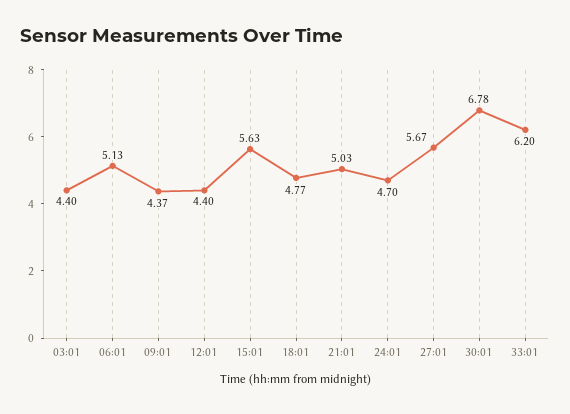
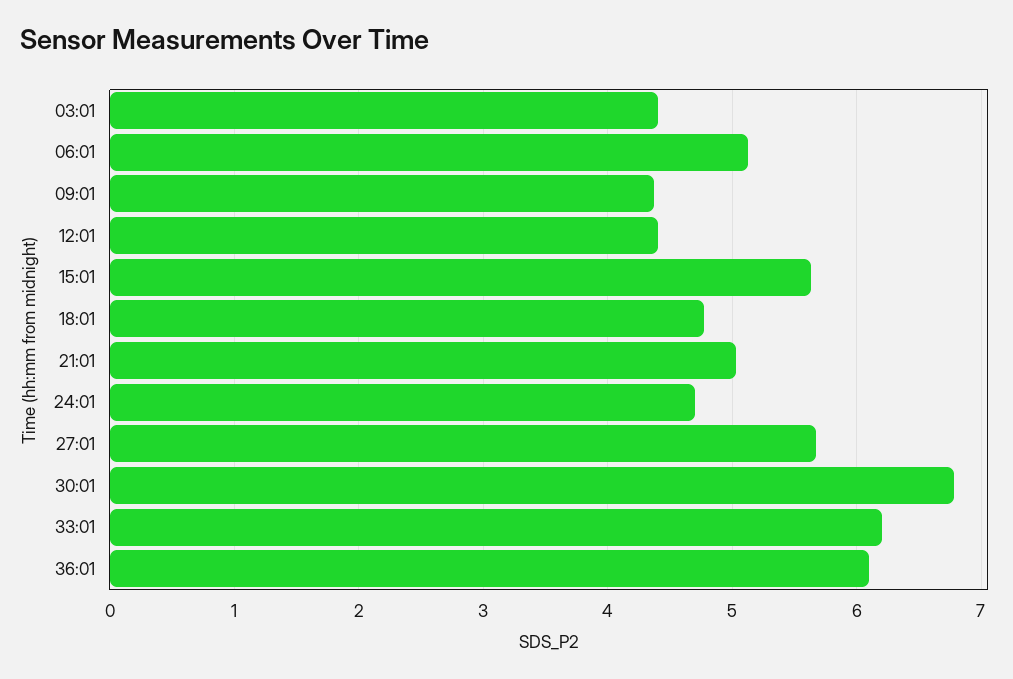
36:01: none -> 6.1

